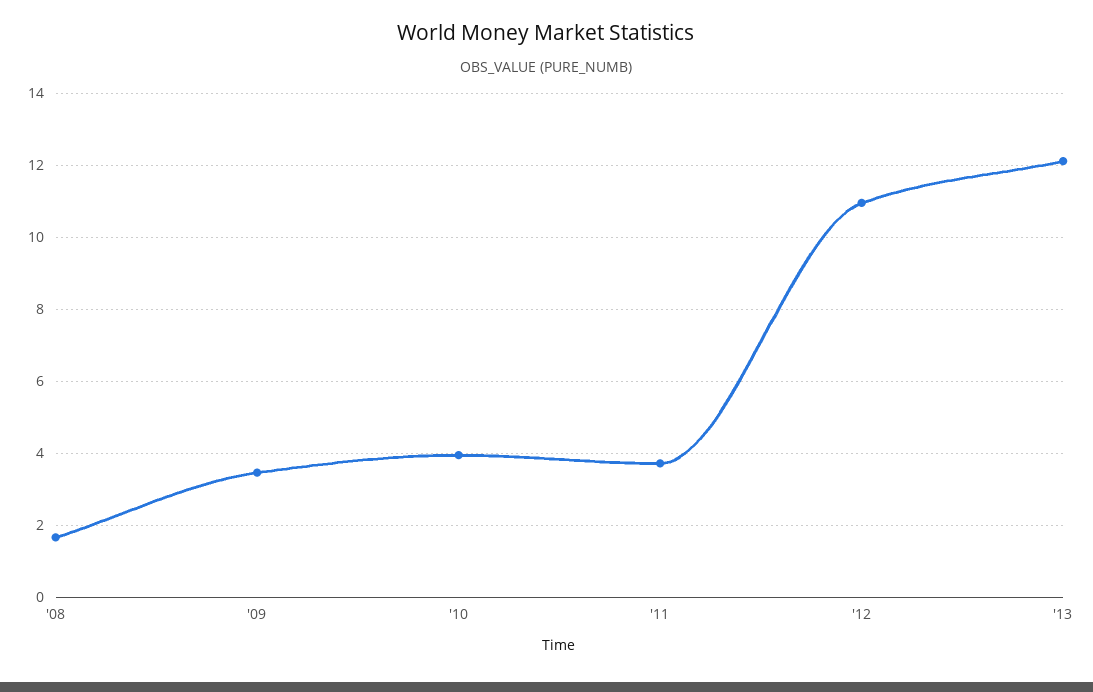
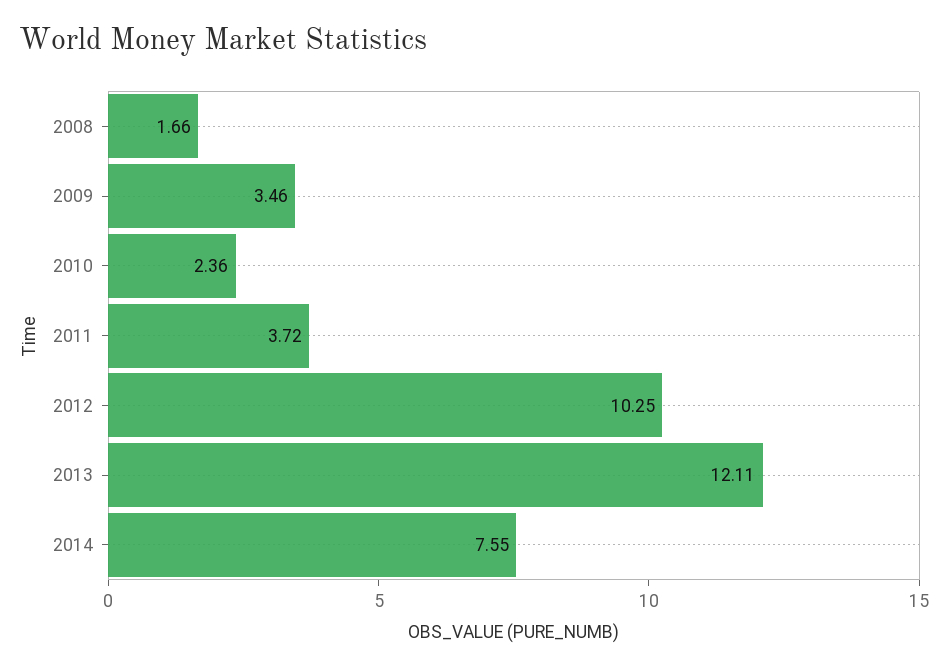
'10: 4 -> 2.36
'12: 11 -> 10.25
2014: none -> 7.55

